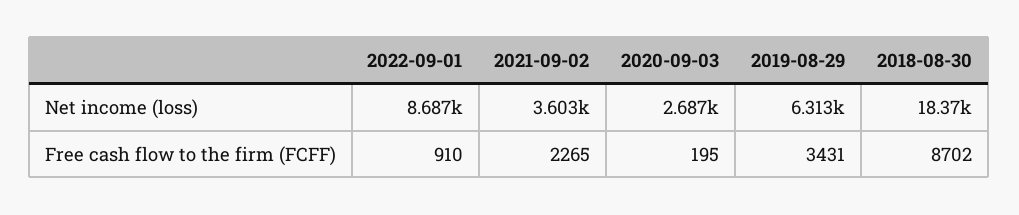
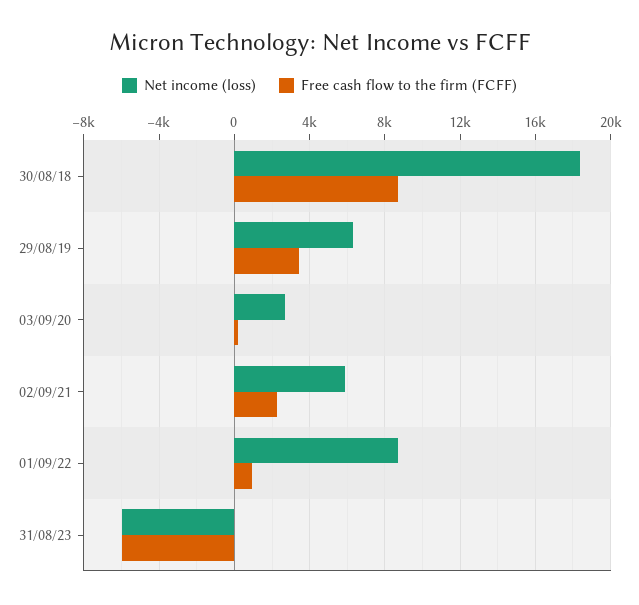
Net income (loss), 2021-09-02: 3603 -> 6000
Net income (loss), 31/08/23: none -> -6000
Free cash flow to the firm (FCFF), 31/08/23: none -> -6000

